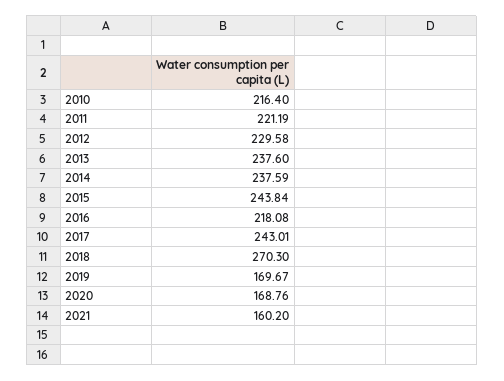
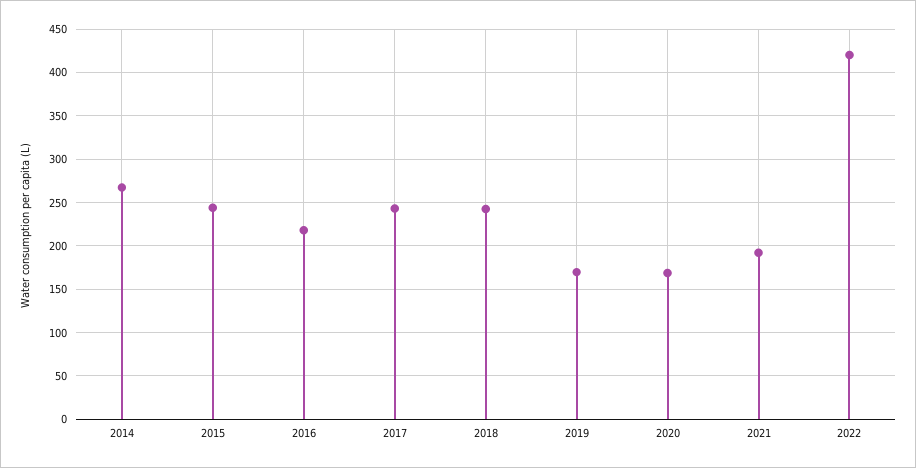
2010: 216.4 -> none
2011: 221.19 -> none
2012: 229.58 -> none
2013: 237.6 -> none
2014: 237.59 -> 270
2018: 270.3 -> 240
2021: 160.2 -> 190
2022: none -> 420

